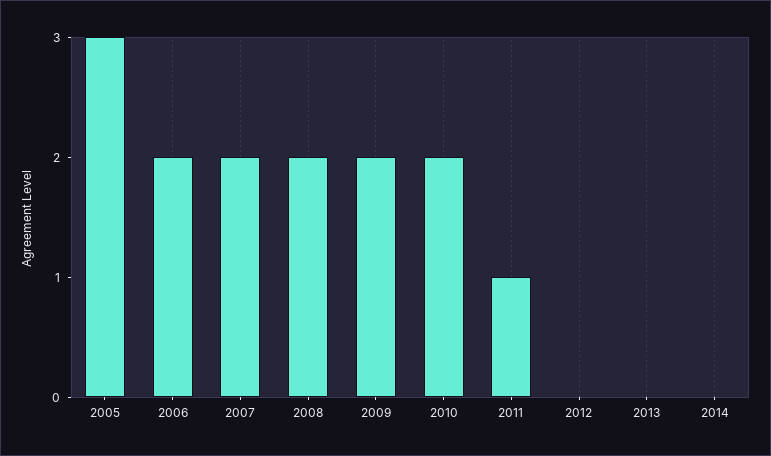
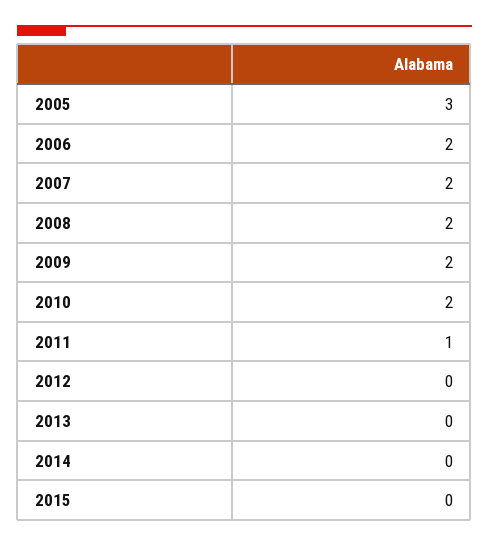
2015: none -> 0

